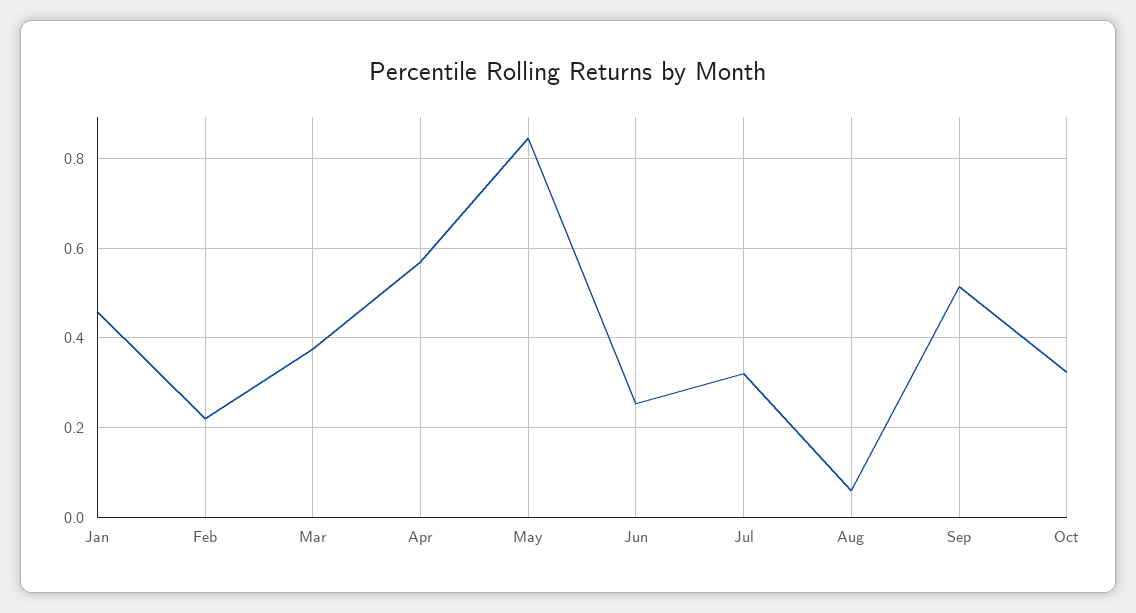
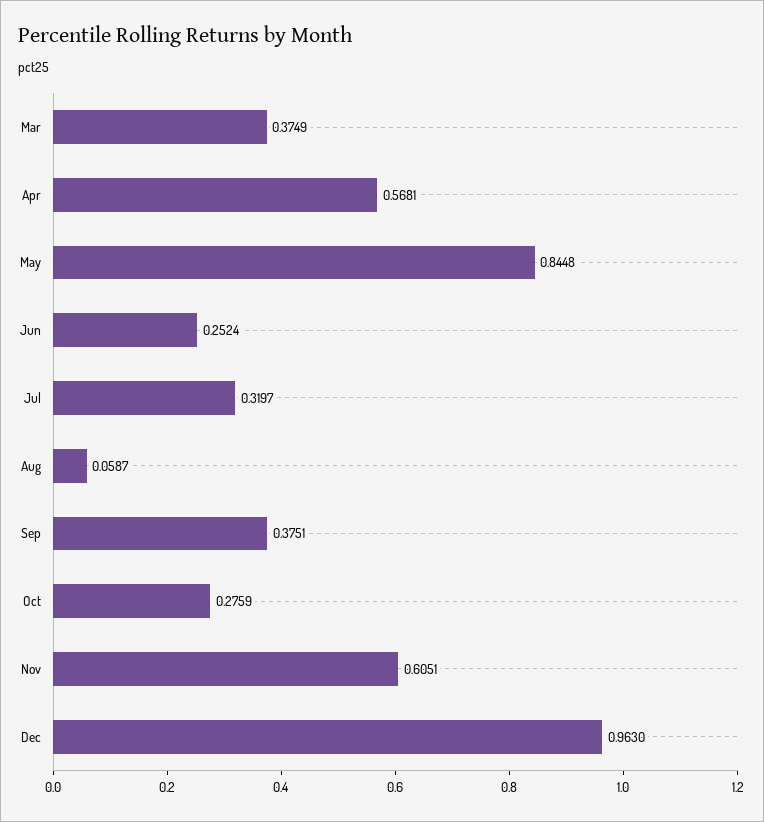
Jan: 0.46 -> none
Feb: 0.22 -> none
Sep: 0.52 -> 0.3751
Oct: 0.32 -> 0.2759
Nov: none -> 0.6051
Dec: none -> 0.963

